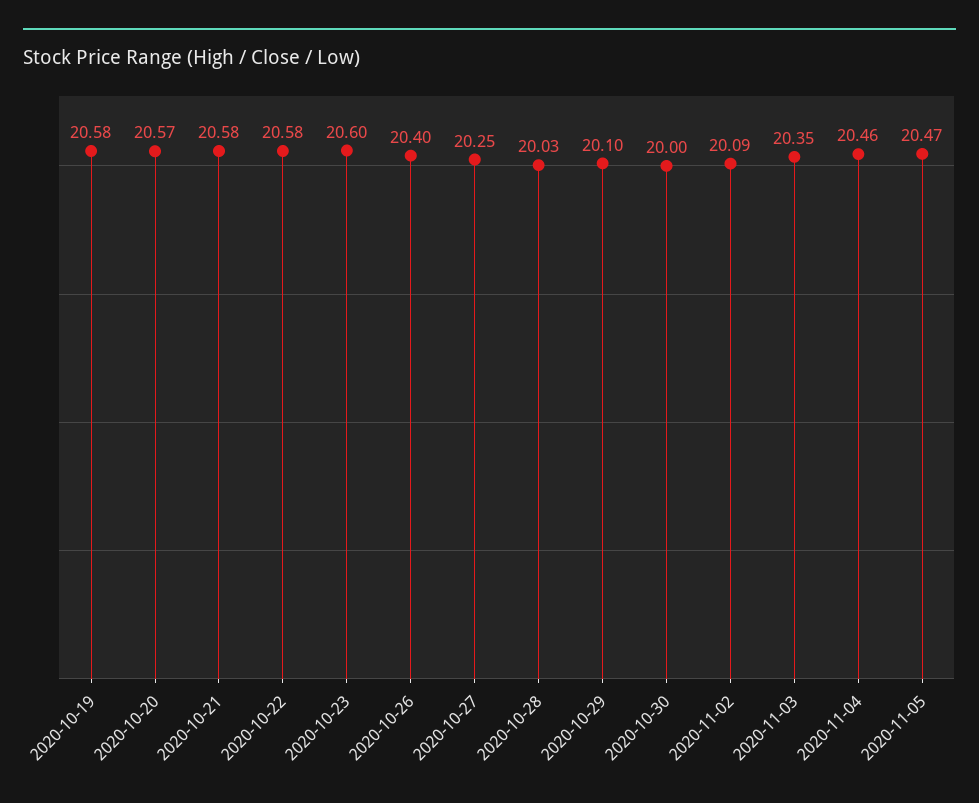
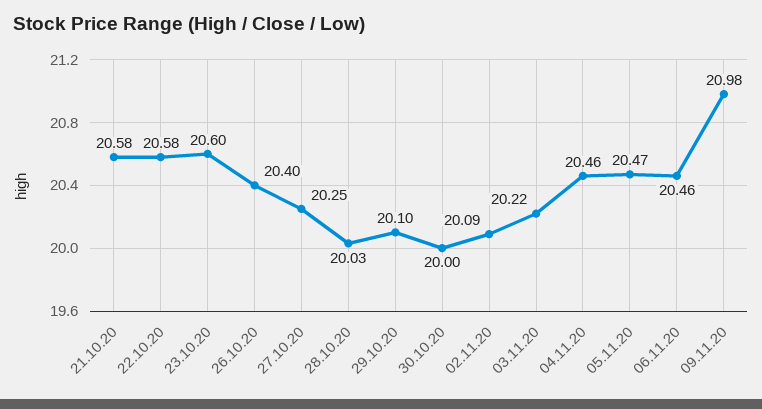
2020-10-19: 20.58 -> none
2020-10-20: 20.57 -> none
2020-11-03: 20.35 -> 20.22
06.11.20: none -> 20.46
09.11.20: none -> 20.98

